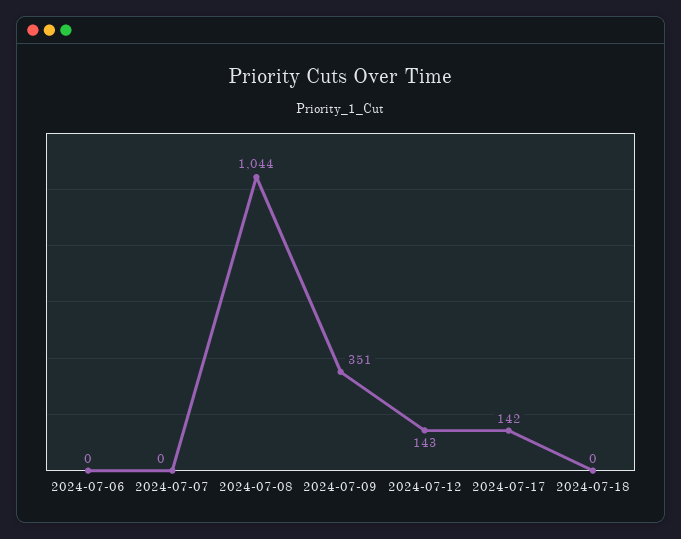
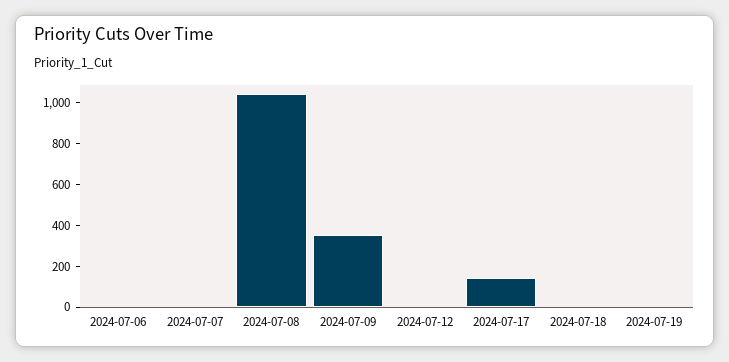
2024-07-12: 143 -> 0
2024-07-19: none -> 0

